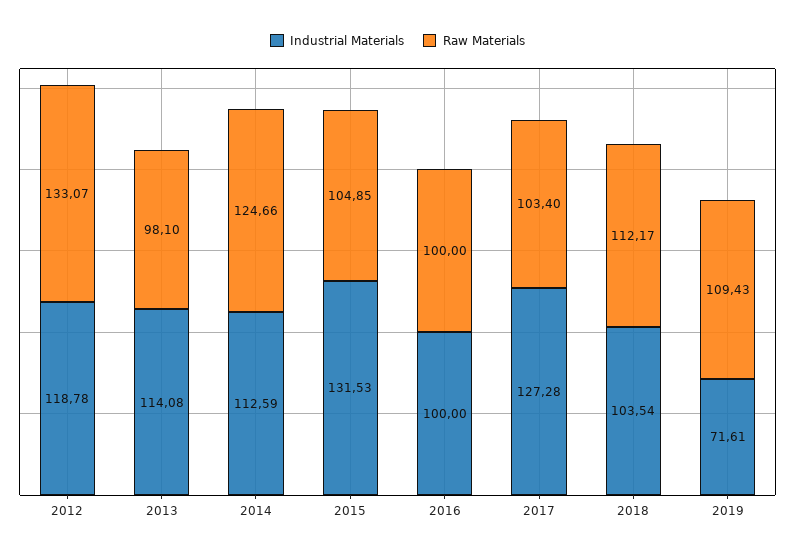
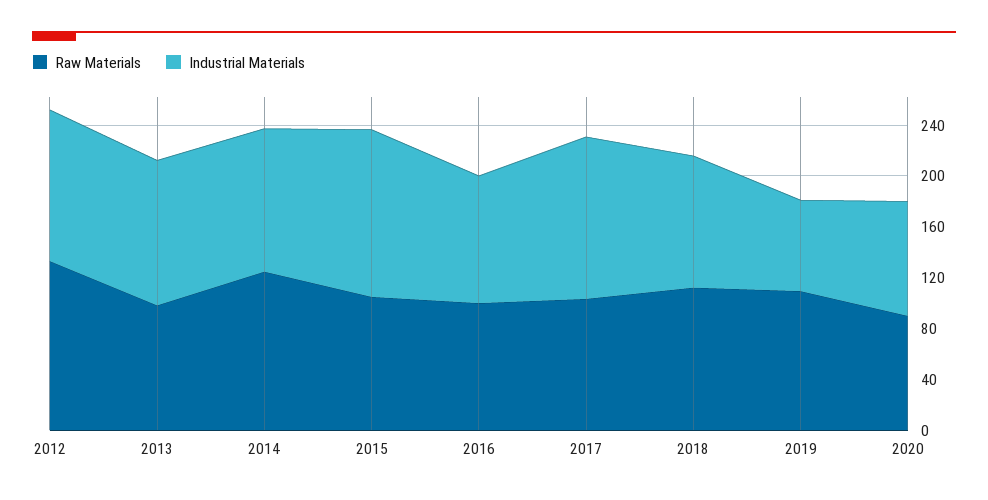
Raw Materials, 2020: none -> 90
Industrial Materials, 2020: none -> 90

